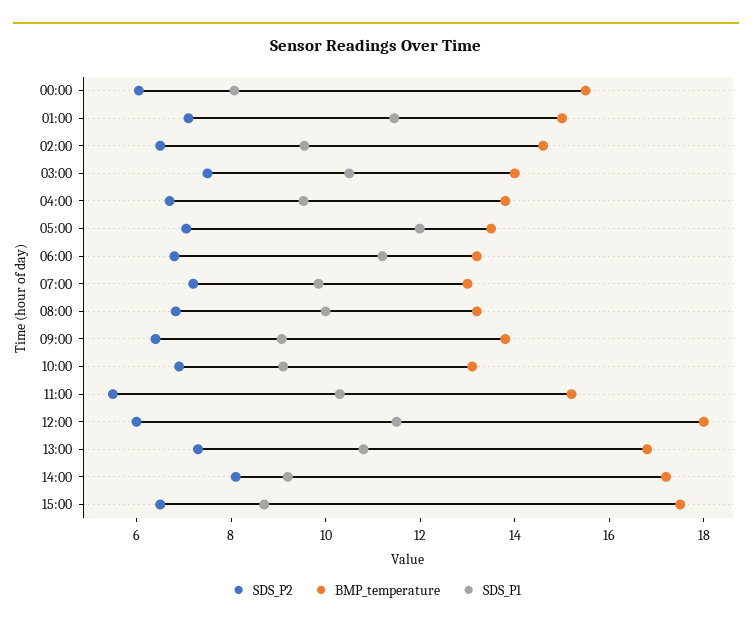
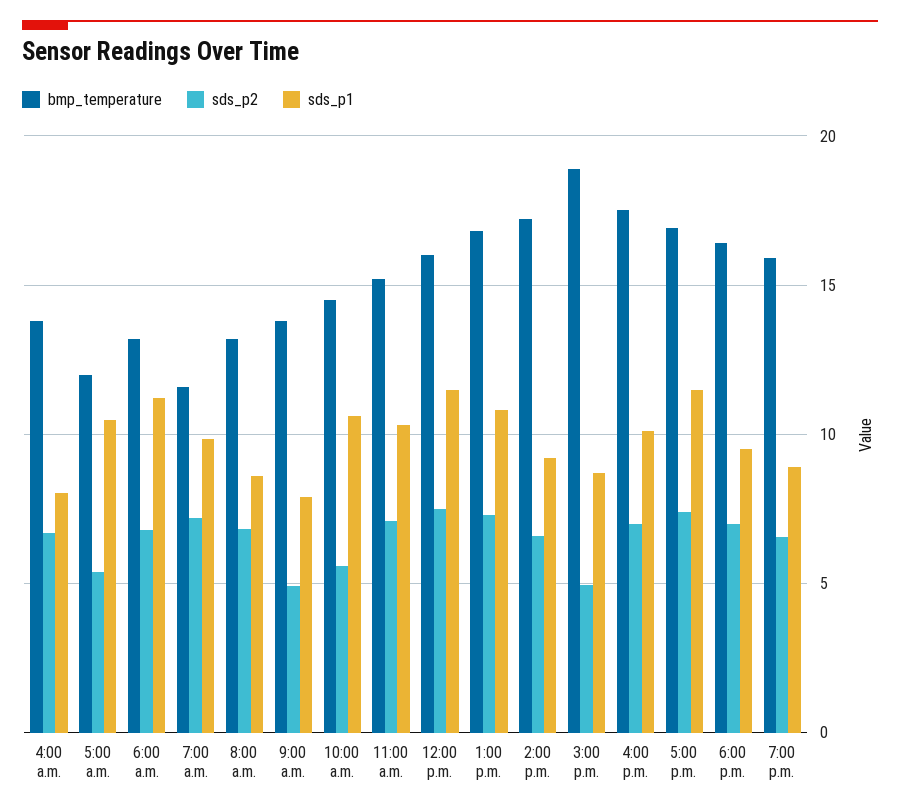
SDS_P2, 00:00: 6 -> none
BMP_temperature, 00:00: 15.5 -> none
SDS_P1, 00:00: 8 -> none
SDS_P2, 01:00: 7 -> none
BMP_temperature, 01:00: 15 -> none
SDS_P1, 01:00: 11.5 -> none
SDS_P2, 02:00: 6.5 -> none
BMP_temperature, 02:00: 14.5 -> none
SDS_P1, 02:00: 9.5 -> none
SDS_P2, 03:00: 7.5 -> none
BMP_temperature, 03:00: 14 -> none
SDS_P1, 03:00: 10.5 -> none
SDS_P1, 04:00: 9.5 -> 8
SDS_P2, 05:00: 7 -> 5.5
BMP_temperature, 05:00: 13.5 -> 12
SDS_P1, 05:00: 12 -> 10.5
BMP_temperature, 07:00: 13 -> 11.5
SDS_P1, 08:00: 10 -> 8.5
SDS_P2, 09:00: 6.5 -> 5
SDS_P1, 09:00: 9 -> 8
SDS_P2, 10:00: 7 -> 5.5
BMP_temperature, 10:00: 13 -> 14.5
SDS_P1, 10:00: 9 -> 10.5
SDS_P2, 11:00: 5.5 -> 7
SDS_P2, 12:00: 6 -> 7.5
BMP_temperature, 12:00: 18 -> 16
SDS_P2, 14:00: 8 -> 6.5
SDS_P2, 15:00: 6.5 -> 5
BMP_temperature, 15:00: 17.5 -> 19
BMP_temperature, 4:00 p.m.: none -> 17.5
SDS_P2, 4:00 p.m.: none -> 7
SDS_P1, 4:00 p.m.: none -> 10
BMP_temperature, 5:00 p.m.: none -> 17
SDS_P2, 5:00 p.m.: none -> 7.5
SDS_P1, 5:00 p.m.: none -> 11.5
BMP_temperature, 6:00 p.m.: none -> 16.5
SDS_P2, 6:00 p.m.: none -> 7
SDS_P1, 6:00 p.m.: none -> 9.5
BMP_temperature, 7:00 p.m.: none -> 16
SDS_P2, 7:00 p.m.: none -> 6.5
SDS_P1, 7:00 p.m.: none -> 9

